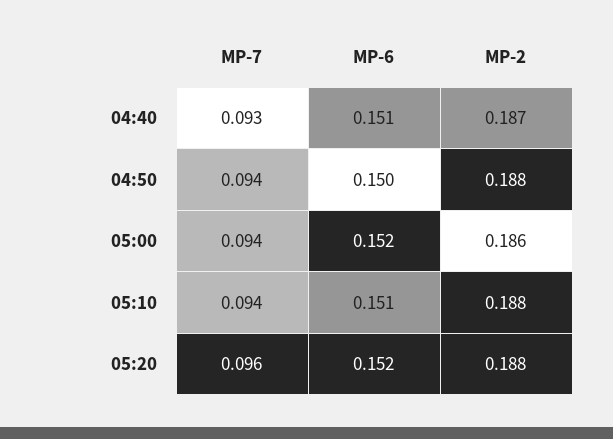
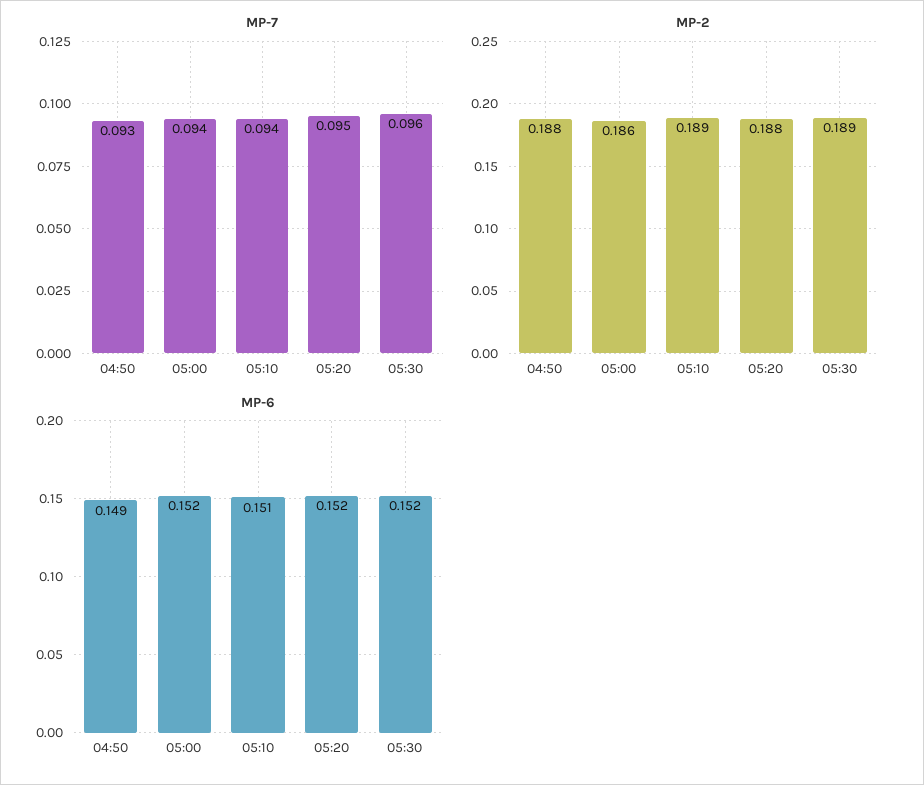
MP-7, 04:40: 0.093 -> none
MP-6, 04:40: 0.151 -> none
MP-2, 04:40: 0.187 -> none
MP-7, 04:50: 0.094 -> 0.093
MP-6, 04:50: 0.15 -> 0.149
MP-2, 05:10: 0.188 -> 0.189
MP-7, 05:20: 0.096 -> 0.095
MP-7, 05:30: none -> 0.096
MP-2, 05:30: none -> 0.189
MP-6, 05:30: none -> 0.152

